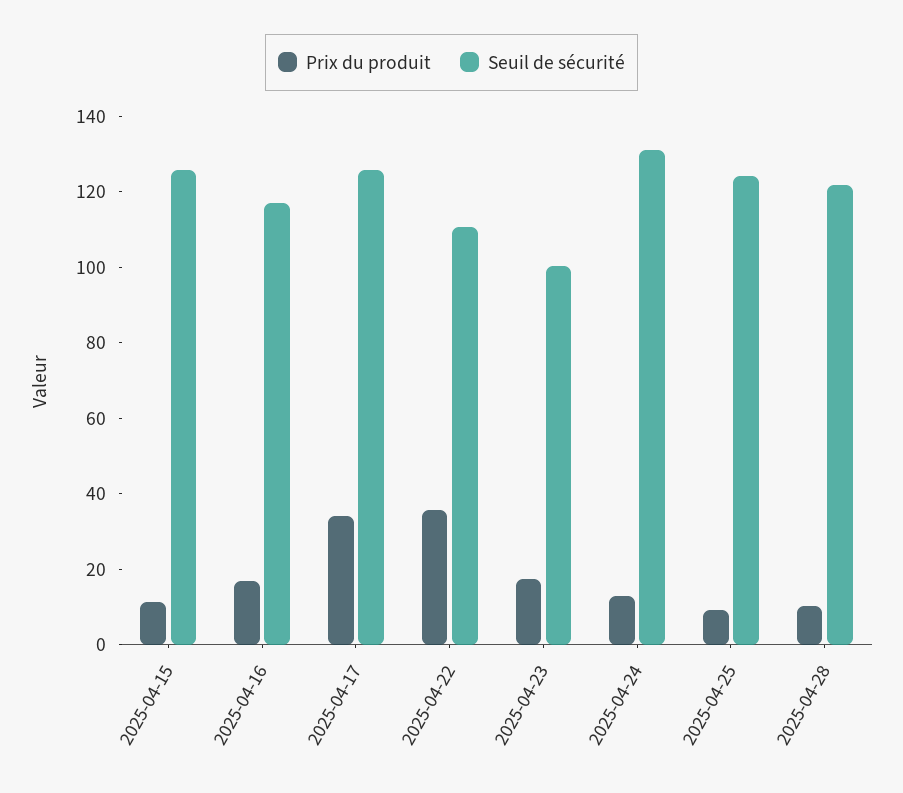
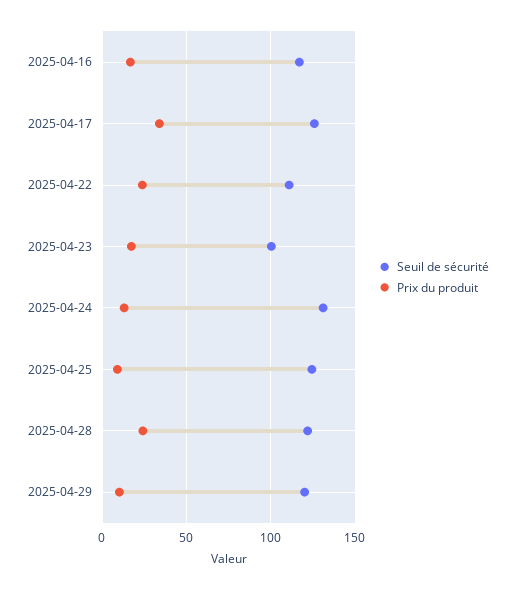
Prix du produit, 2025-04-15: 10 -> none
Seuil de sécurité, 2025-04-15: 125 -> none
Prix du produit, 2025-04-22: 35 -> 25
Prix du produit, 2025-04-28: 10 -> 25
Seuil de sécurité, 2025-04-29: none -> 120
Prix du produit, 2025-04-29: none -> 10

